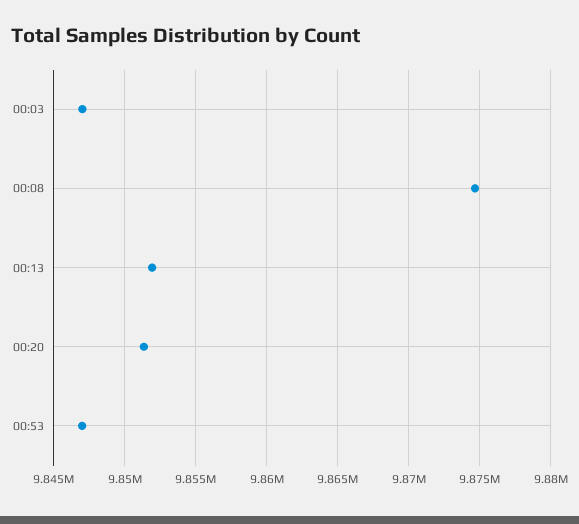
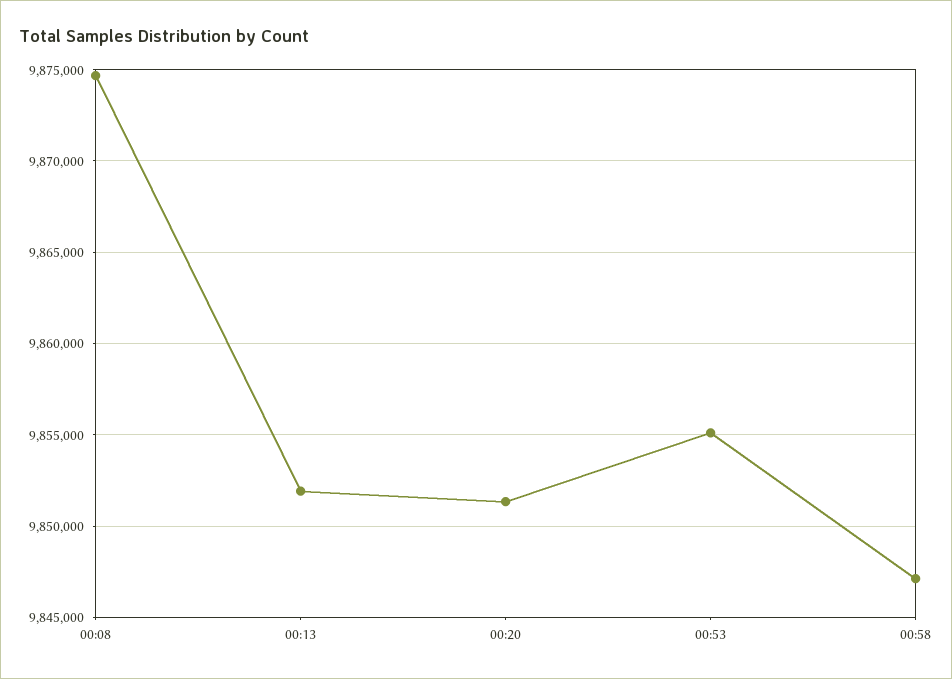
00:03: 9847000 -> none
00:53: 9847000 -> 9855000
00:58: none -> 9847000

